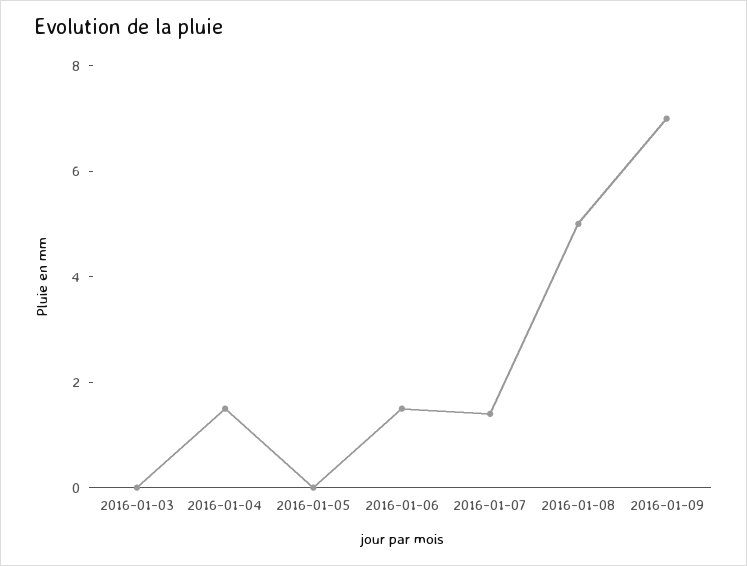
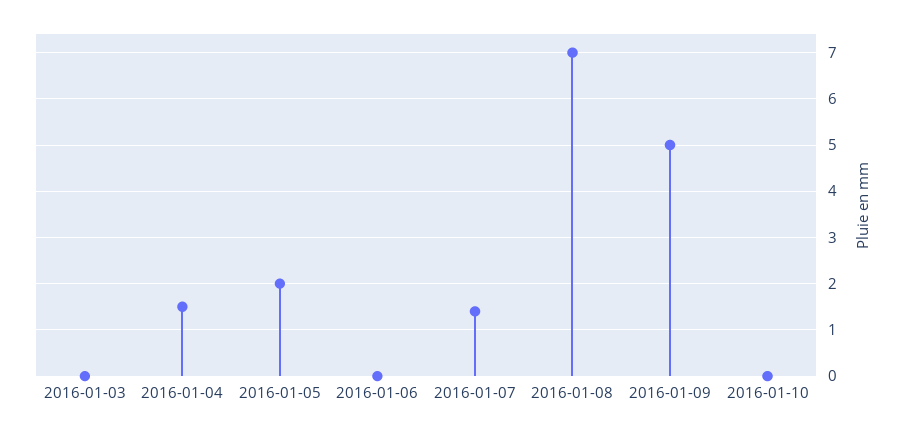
2016-01-05: 0 -> 2
2016-01-06: 1.5 -> 0
2016-01-08: 5 -> 7
2016-01-09: 7 -> 5
2016-01-10: none -> 0

